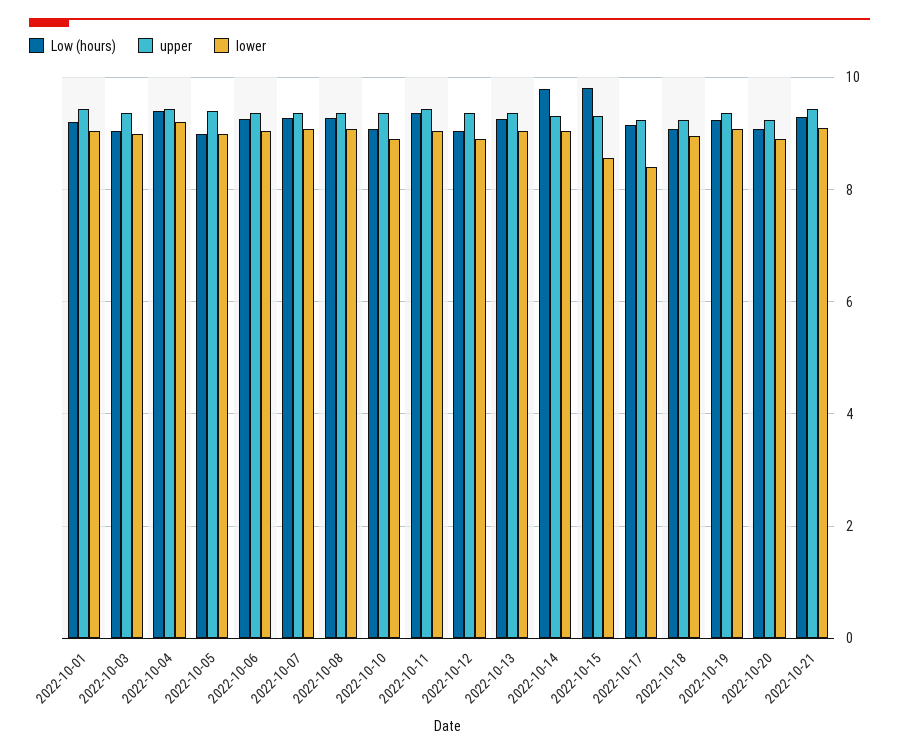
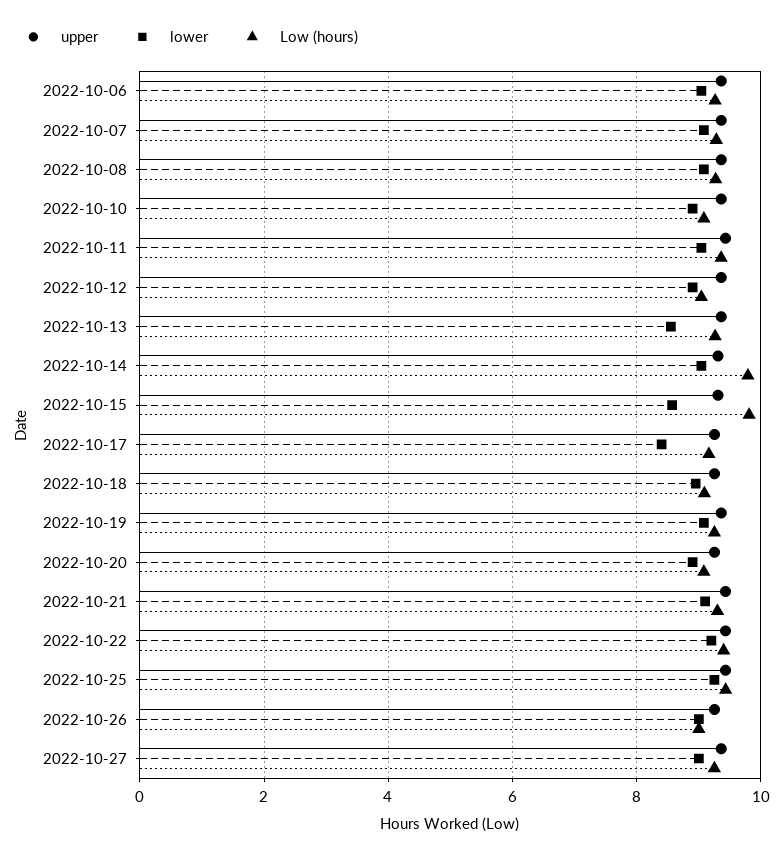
Low (hours), 2022-10-01: 9.2 -> none
upper, 2022-10-01: 9.4 -> none
lower, 2022-10-01: 9 -> none
Low (hours), 2022-10-03: 9 -> none
upper, 2022-10-03: 9.4 -> none
lower, 2022-10-03: 9 -> none
Low (hours), 2022-10-04: 9.4 -> none
upper, 2022-10-04: 9.4 -> none
lower, 2022-10-04: 9.2 -> none
Low (hours), 2022-10-05: 9 -> none
upper, 2022-10-05: 9.4 -> none
lower, 2022-10-05: 9 -> none
lower, 2022-10-13: 9 -> 8.6
upper, 2022-10-22: none -> 9.4
lower, 2022-10-22: none -> 9.2
Low (hours), 2022-10-22: none -> 9.4
upper, 2022-10-25: none -> 9.4
lower, 2022-10-25: none -> 9.2
Low (hours), 2022-10-25: none -> 9.4
upper, 2022-10-26: none -> 9.2
lower, 2022-10-26: none -> 9
Low (hours), 2022-10-26: none -> 9
upper, 2022-10-27: none -> 9.4
lower, 2022-10-27: none -> 9
Low (hours), 2022-10-27: none -> 9.2

